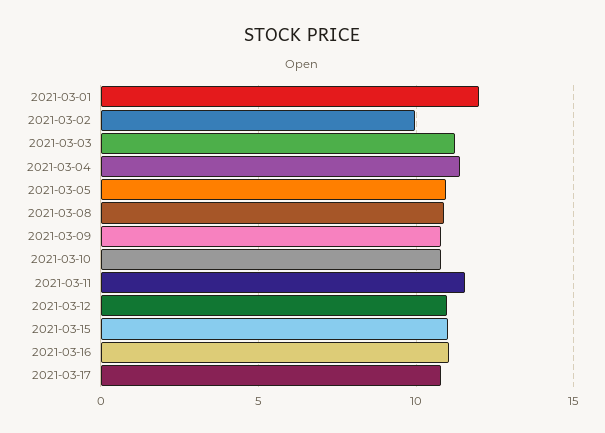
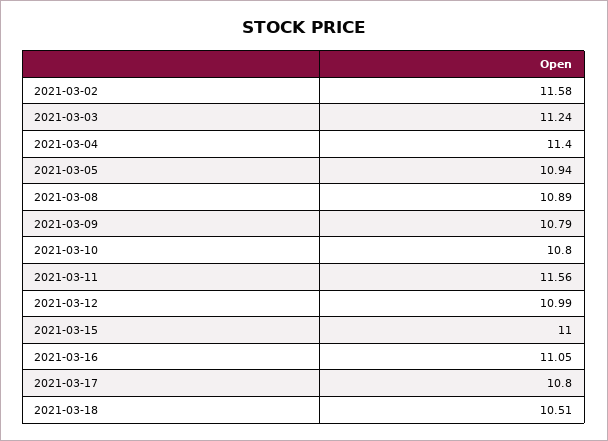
2021-03-01: 12 -> none
2021-03-02: 10 -> 11.58
2021-03-18: none -> 10.51

